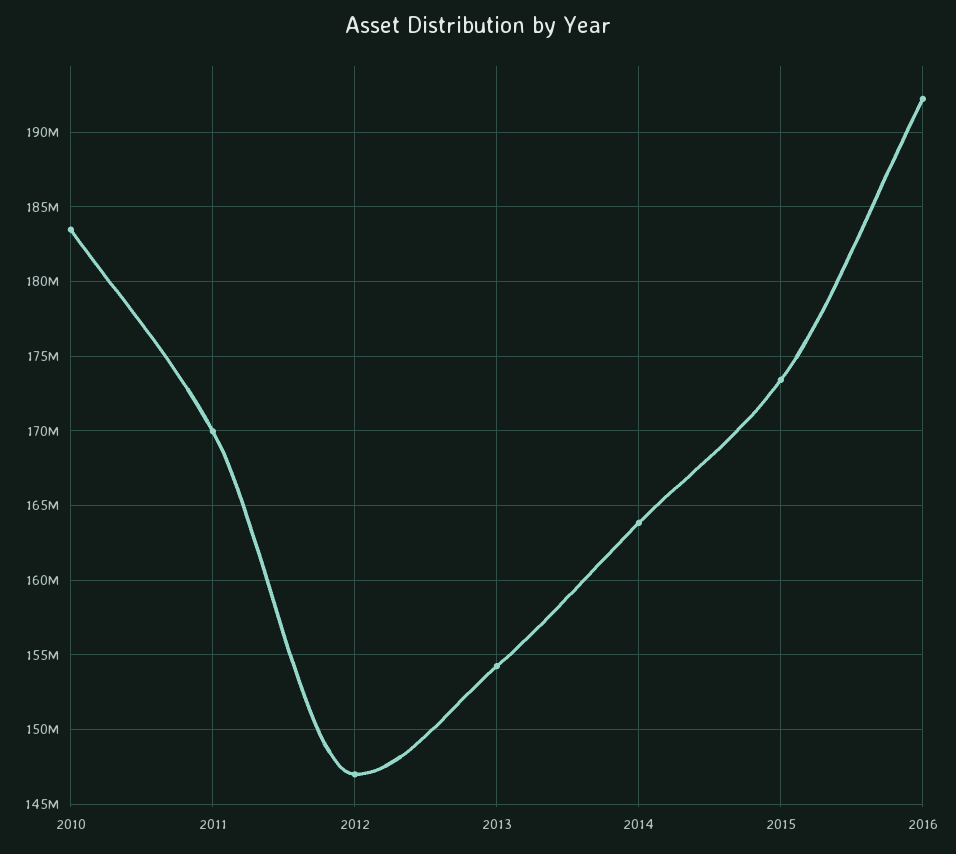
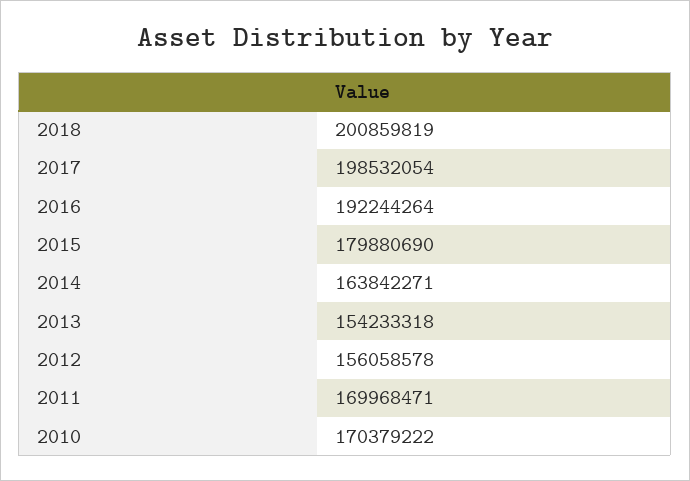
2010: 183500000 -> 170379222
2012: 147000000 -> 156058578
2015: 173500000 -> 179880690
2018: none -> 200859819
2017: none -> 198532054

